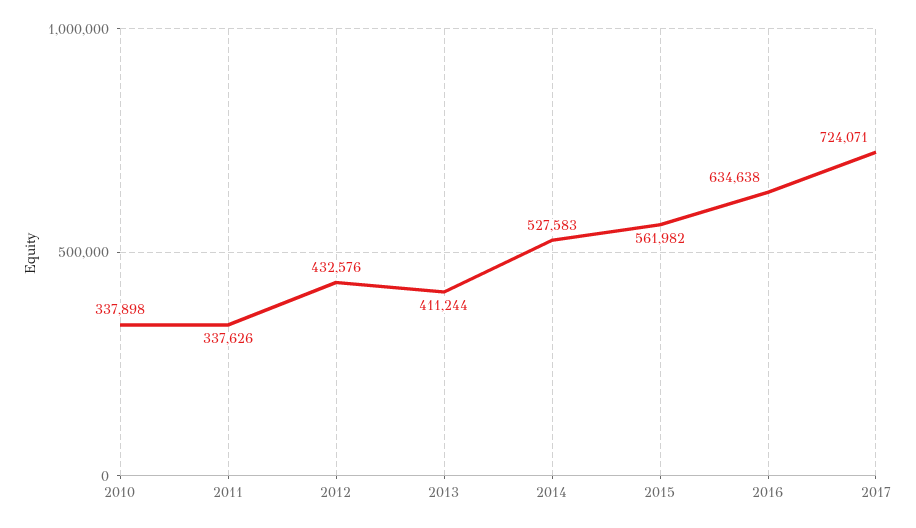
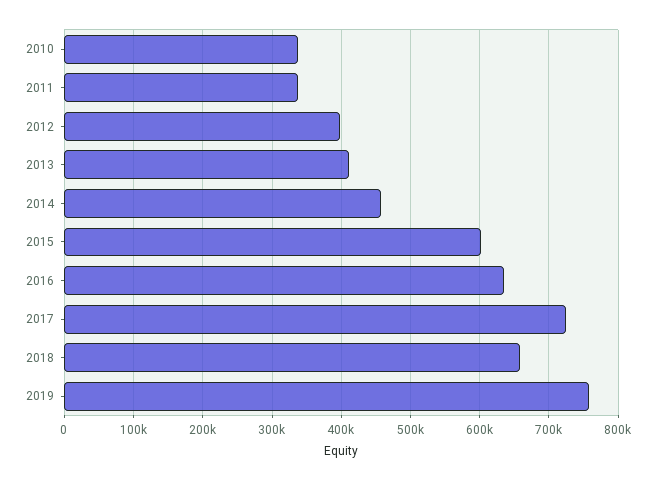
2012: 432576 -> 400000
2014: 527583 -> 460000
2015: 561982 -> 600000
2018: none -> 660000
2019: none -> 760000

